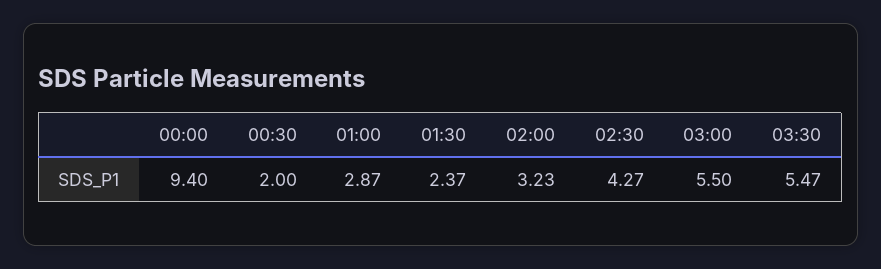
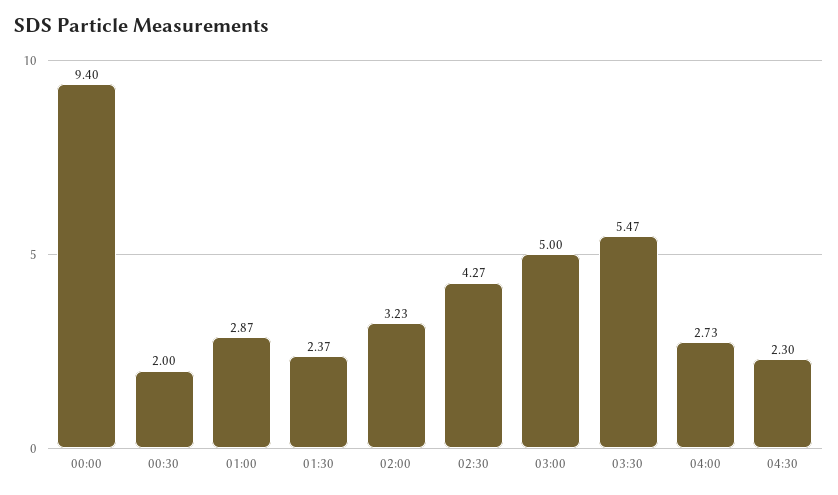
03:00: 5.5 -> 5
04:00: none -> 2.73
04:30: none -> 2.3

